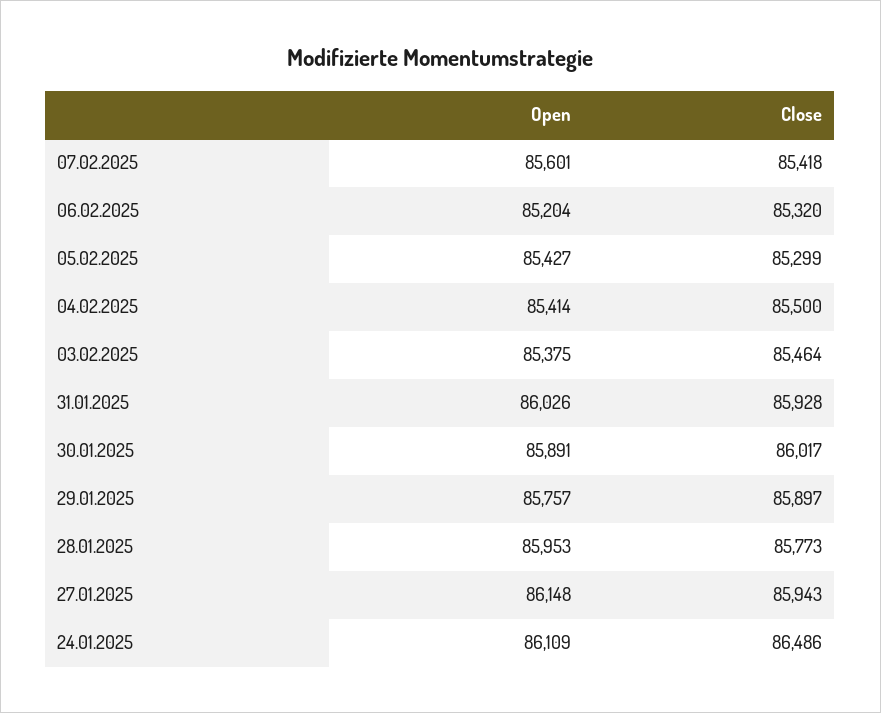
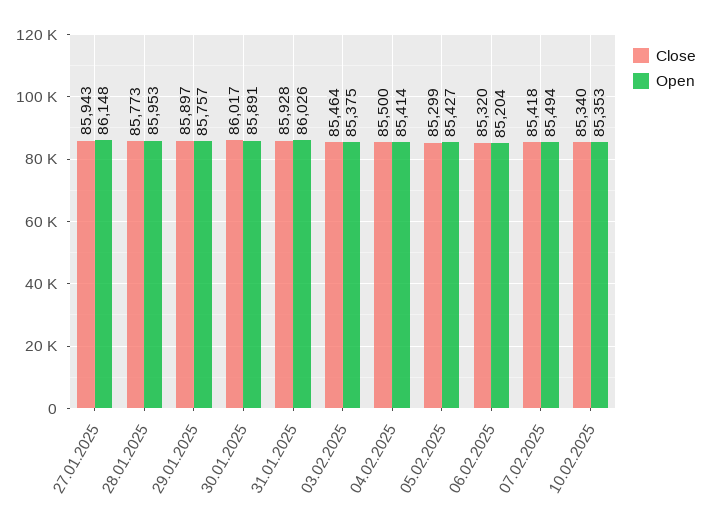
Open, 07.02.2025: 85601 -> 85494
Open, 24.01.2025: 86109 -> none
Close, 24.01.2025: 86486 -> none
Close, 10.02.2025: none -> 85340
Open, 10.02.2025: none -> 85353

